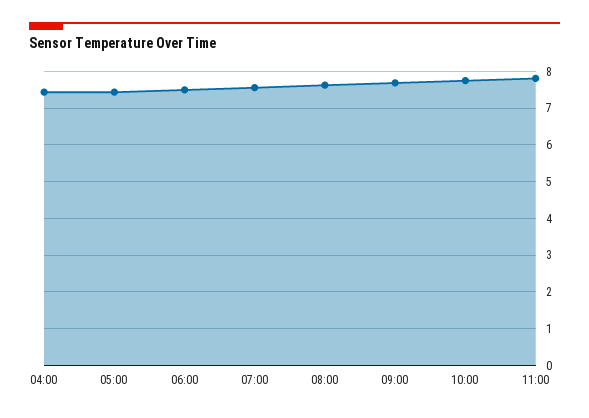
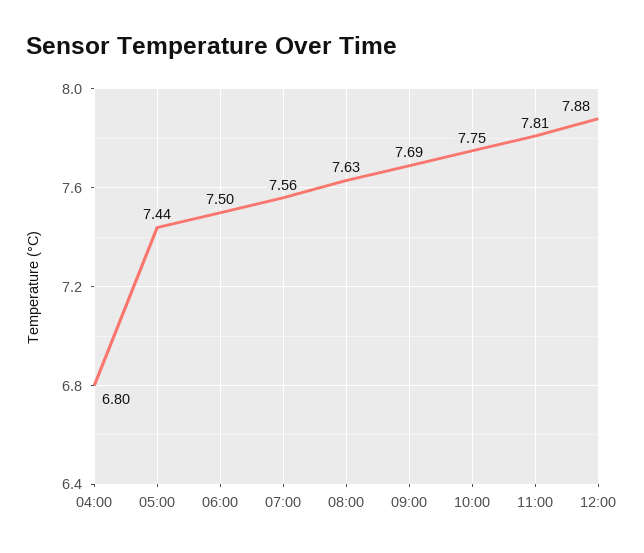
04:00: 7.4 -> 6.8
12:00: none -> 7.88

